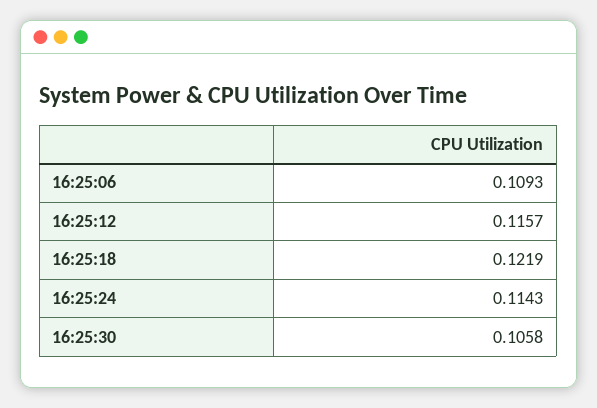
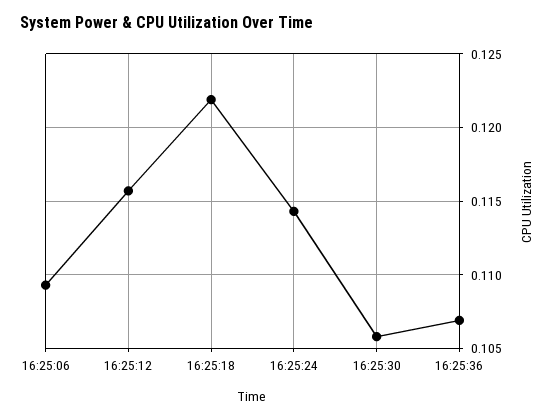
16:25:36: none -> 0.107

